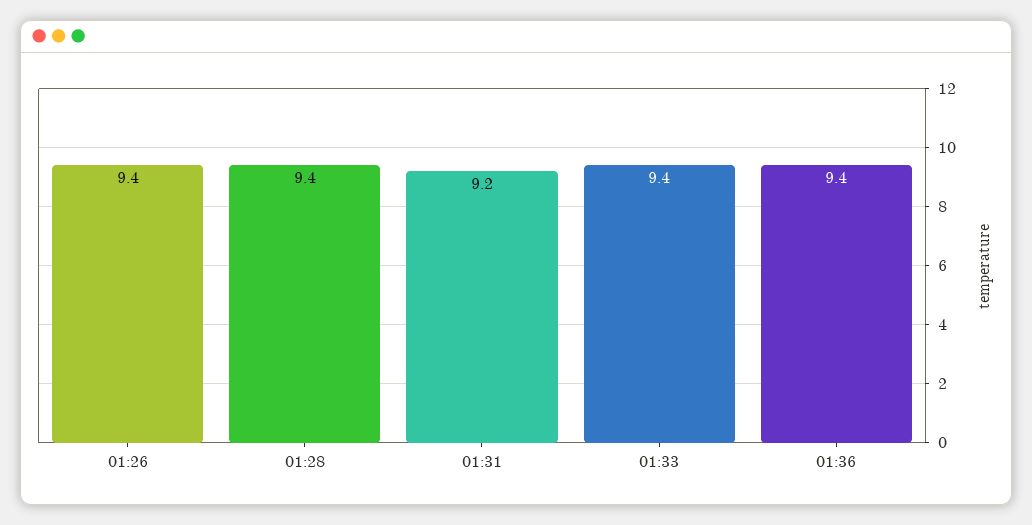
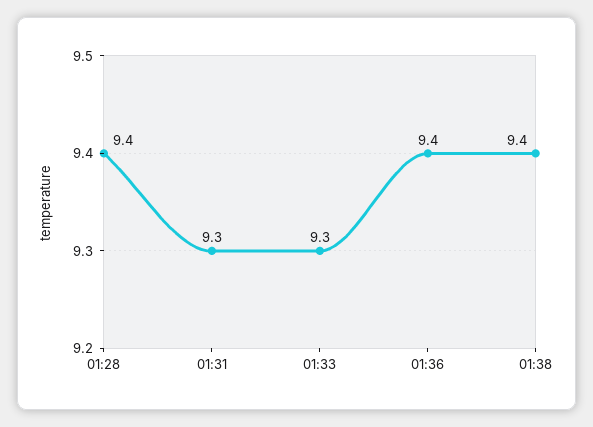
01:26: 9.4 -> none
01:31: 9.2 -> 9.3
01:33: 9.4 -> 9.3
01:38: none -> 9.4

